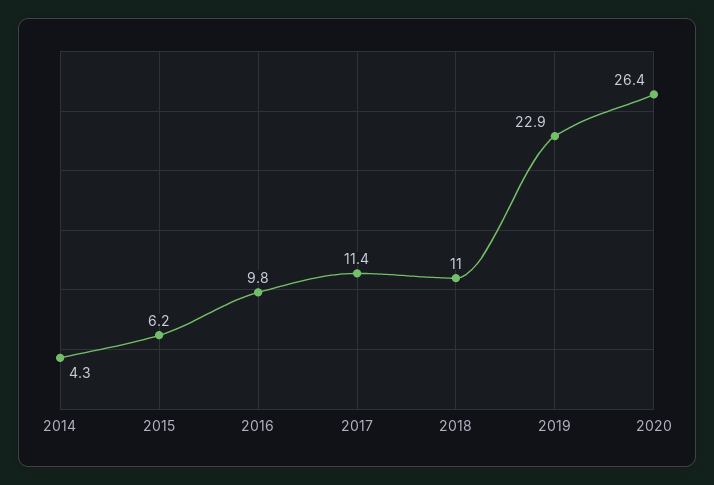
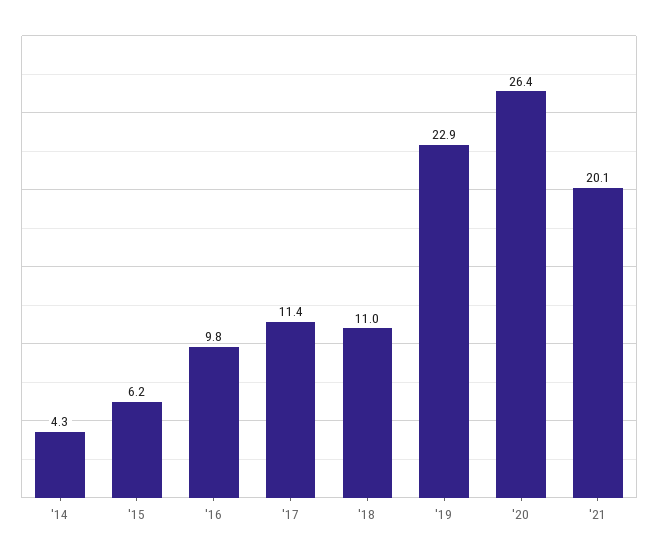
'21: none -> 20.1

